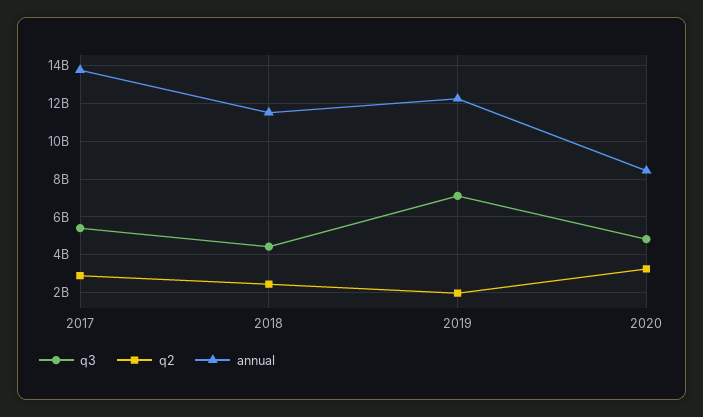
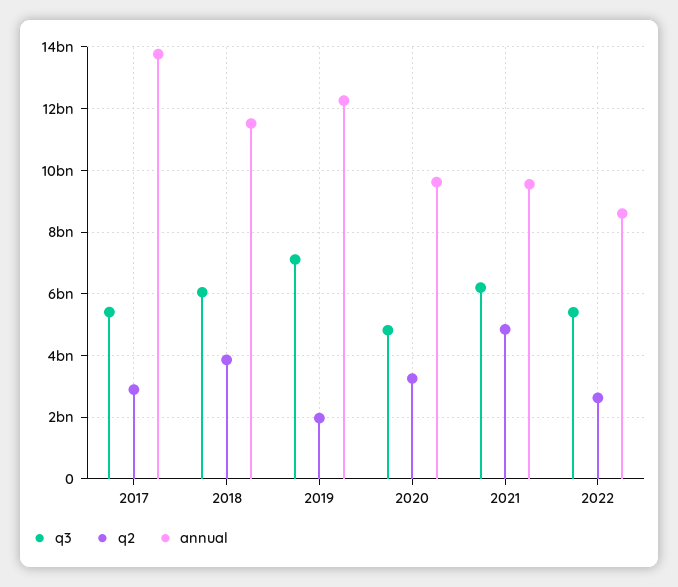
q3, 2018: 4500000000 -> 6000000000
q2, 2018: 2500000000 -> 3800000000
annual, 2020: 8500000000 -> 9600000000
q3, 2021: none -> 6200000000
q2, 2021: none -> 4800000000
annual, 2021: none -> 9600000000
q3, 2022: none -> 5400000000
q2, 2022: none -> 2600000000
annual, 2022: none -> 8600000000

